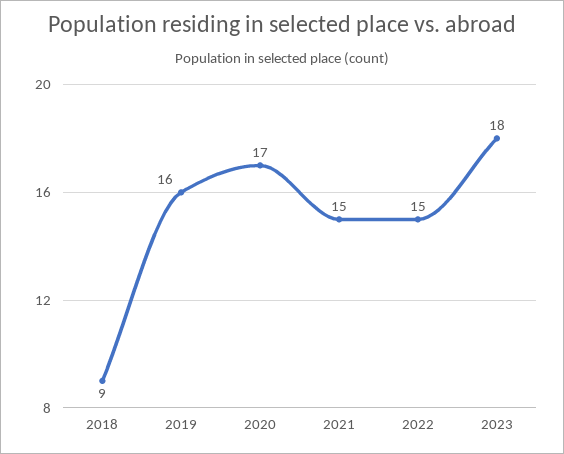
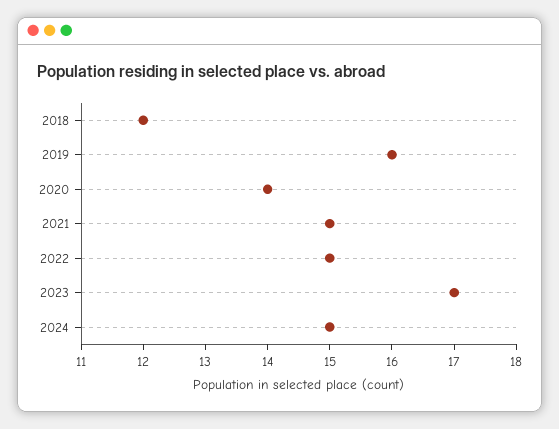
2018: 9 -> 12
2020: 17 -> 14
2023: 18 -> 17
2024: none -> 15

